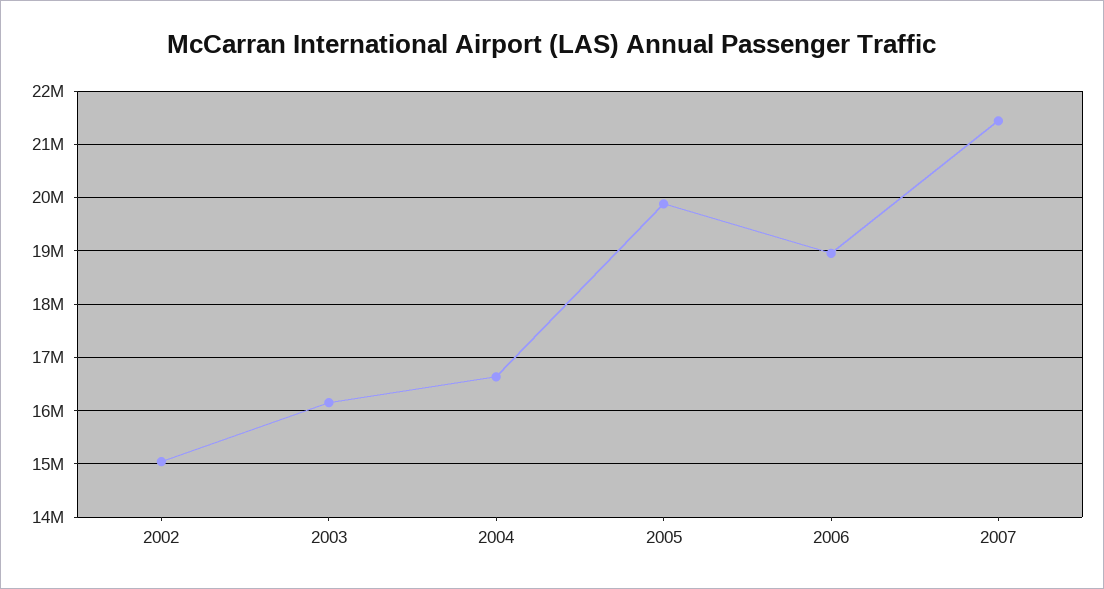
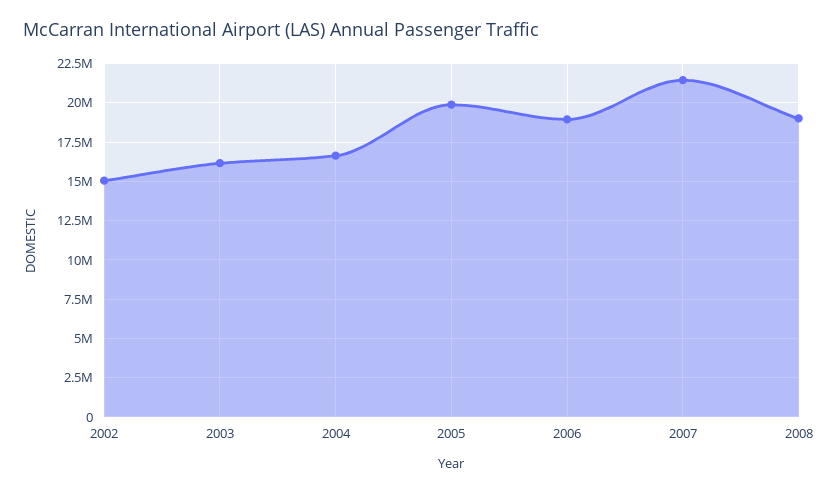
2008: none -> 19000000

